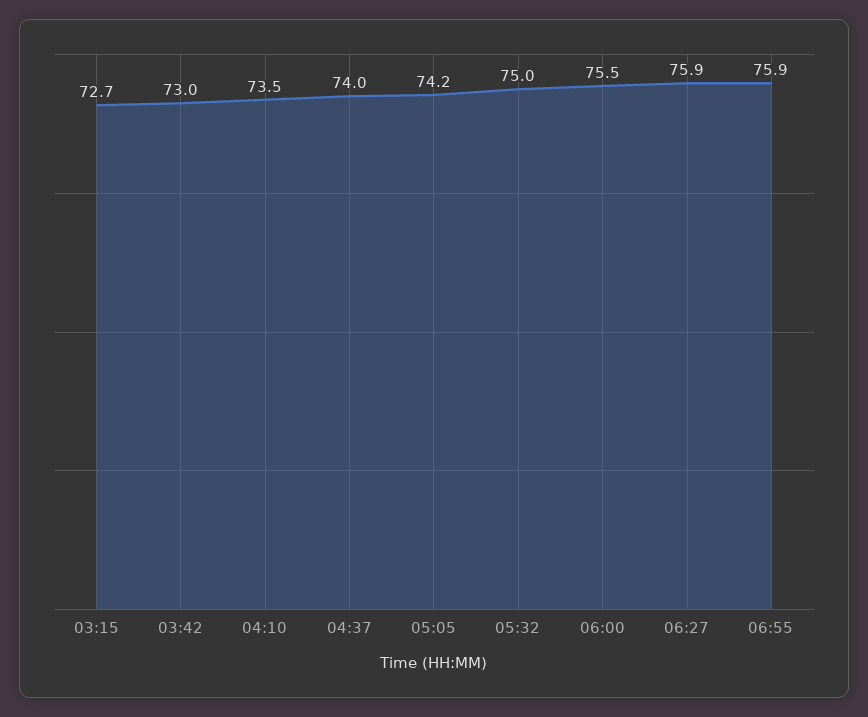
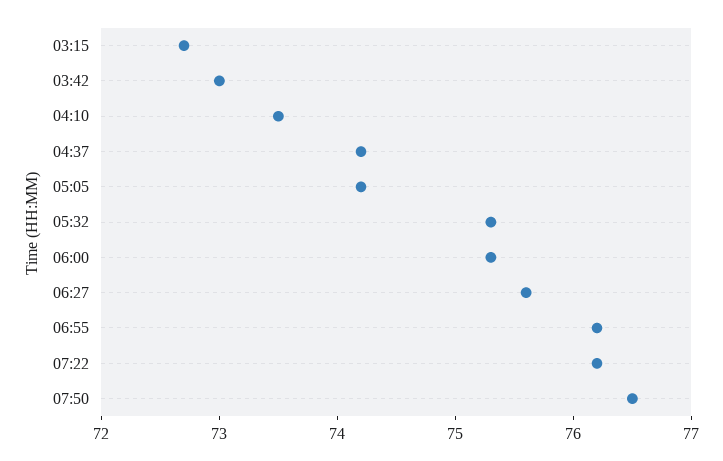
04:37: 74 -> 74.2
05:32: 75 -> 75.3
06:00: 75.5 -> 75.3
06:27: 75.9 -> 75.6
06:55: 75.9 -> 76.2
07:22: none -> 76.2
07:50: none -> 76.5

